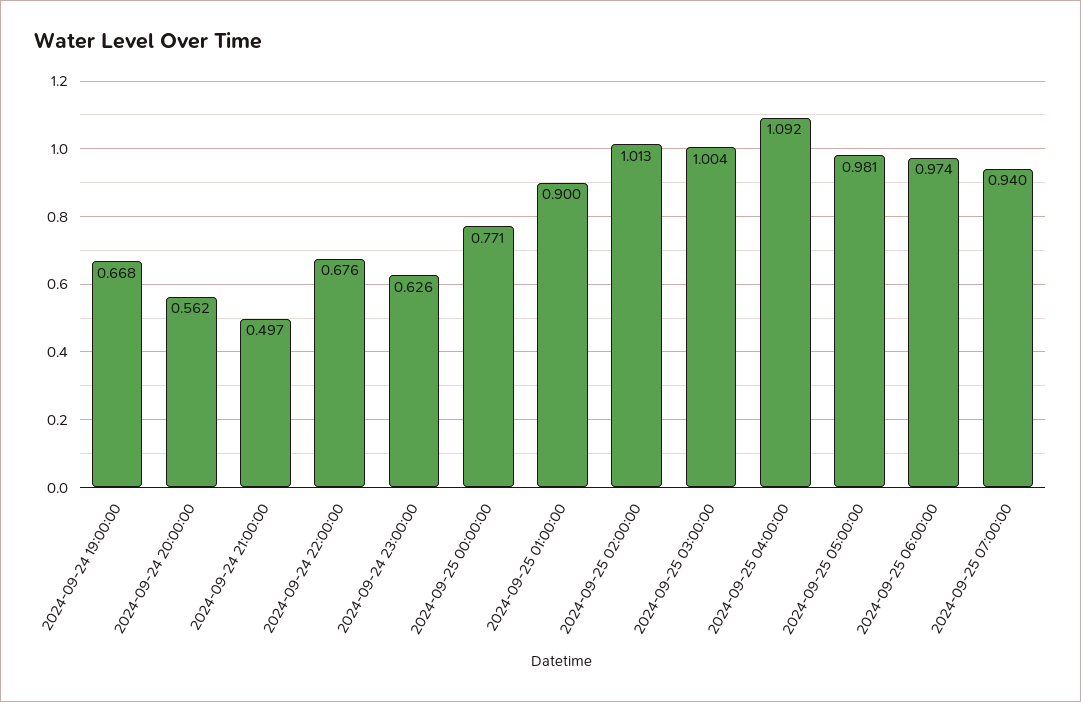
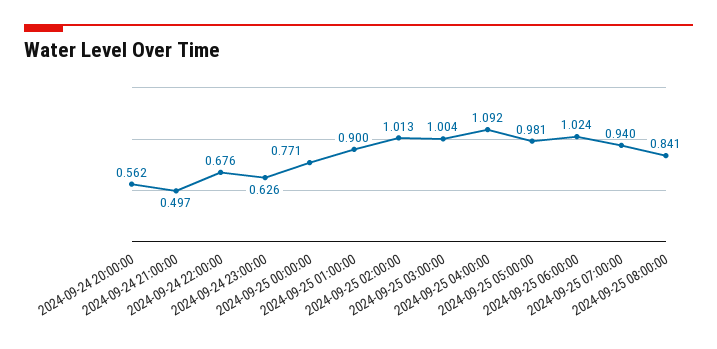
2024-09-24 19:00:00: 0.668 -> none
2024-09-25 06:00:00: 0.974 -> 1.024
2024-09-25 08:00:00: none -> 0.841

